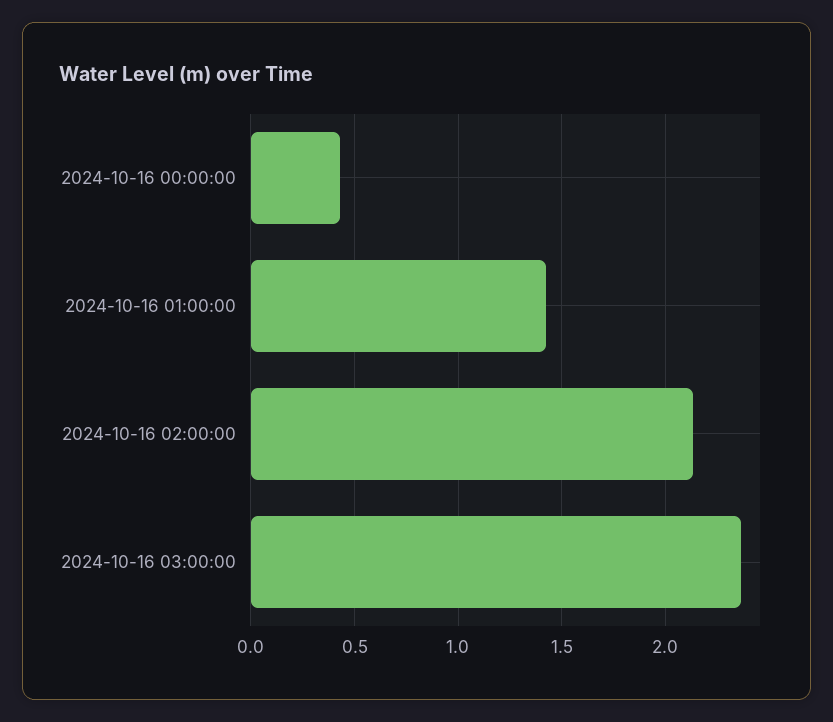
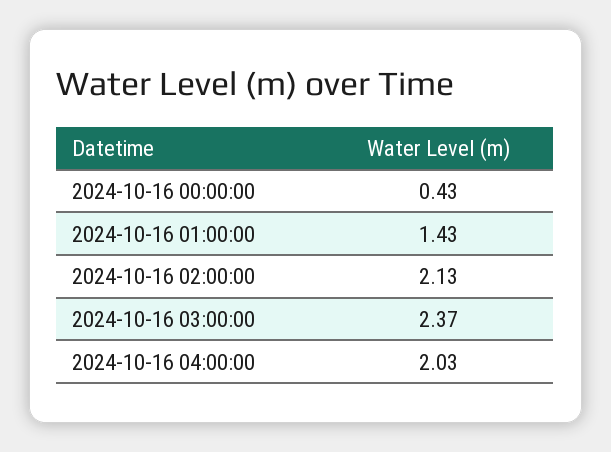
2024-10-16 04:00:00: none -> 2.03

